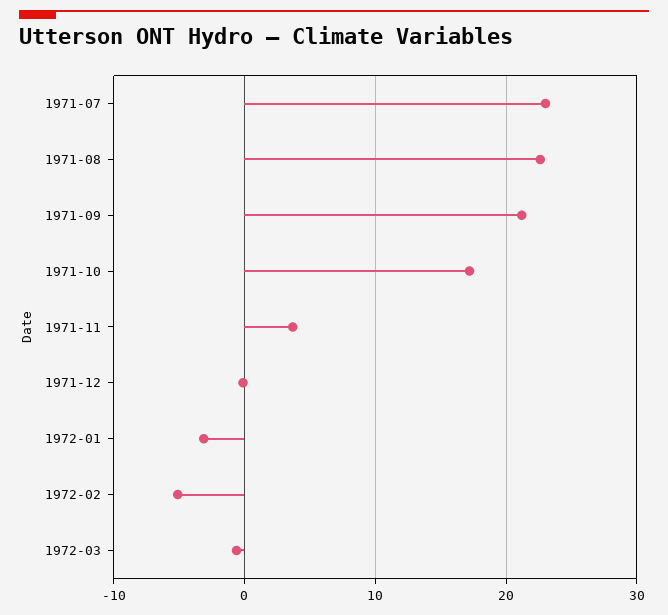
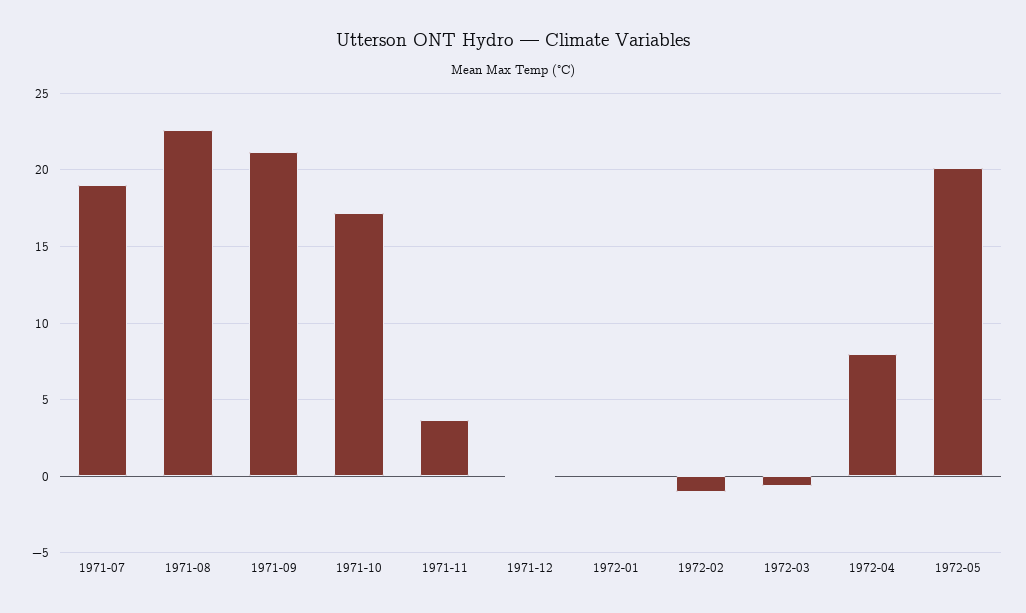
1971-07: 23 -> 19
1972-01: -3 -> 0
1972-02: -5 -> -1
1972-04: none -> 8
1972-05: none -> 20

